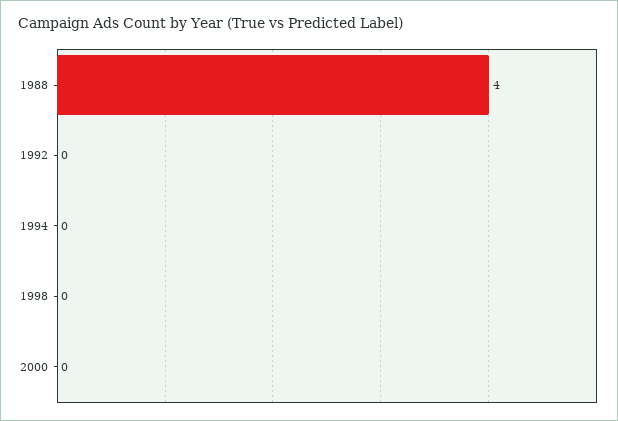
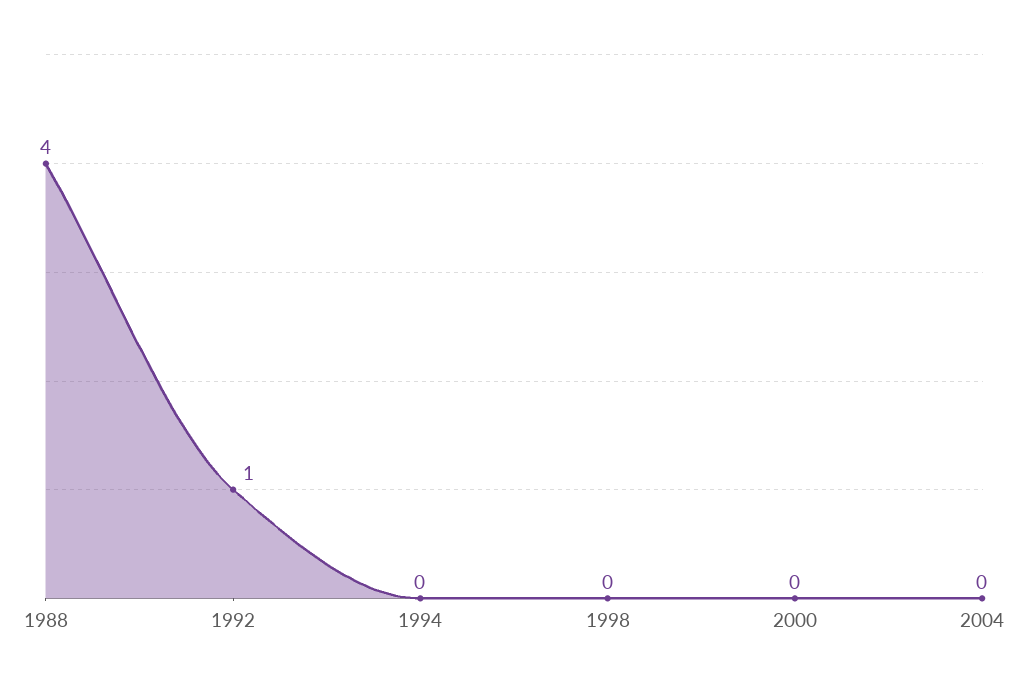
1992: 0 -> 1
2004: none -> 0

